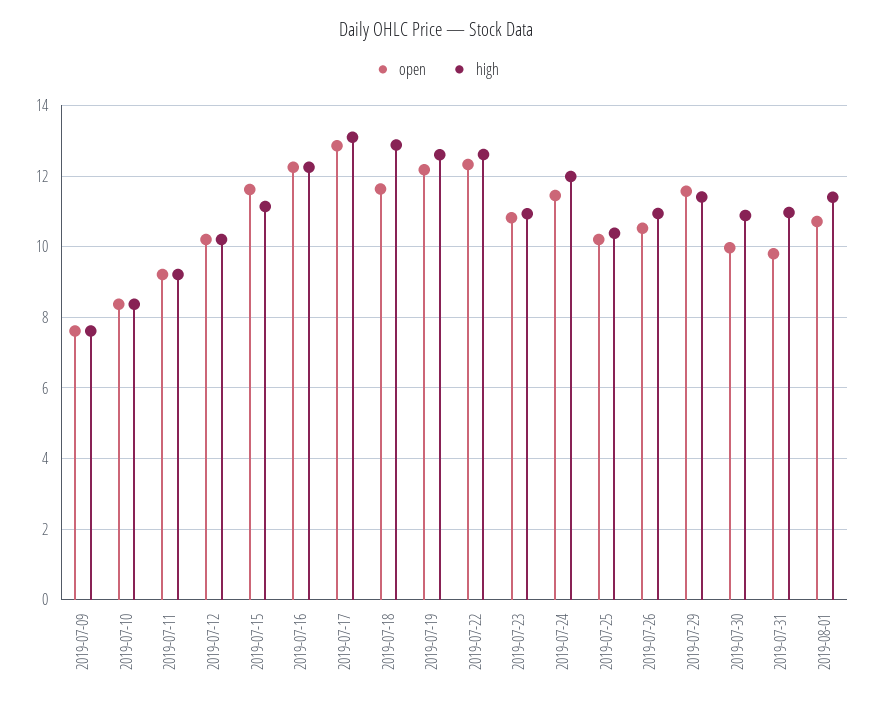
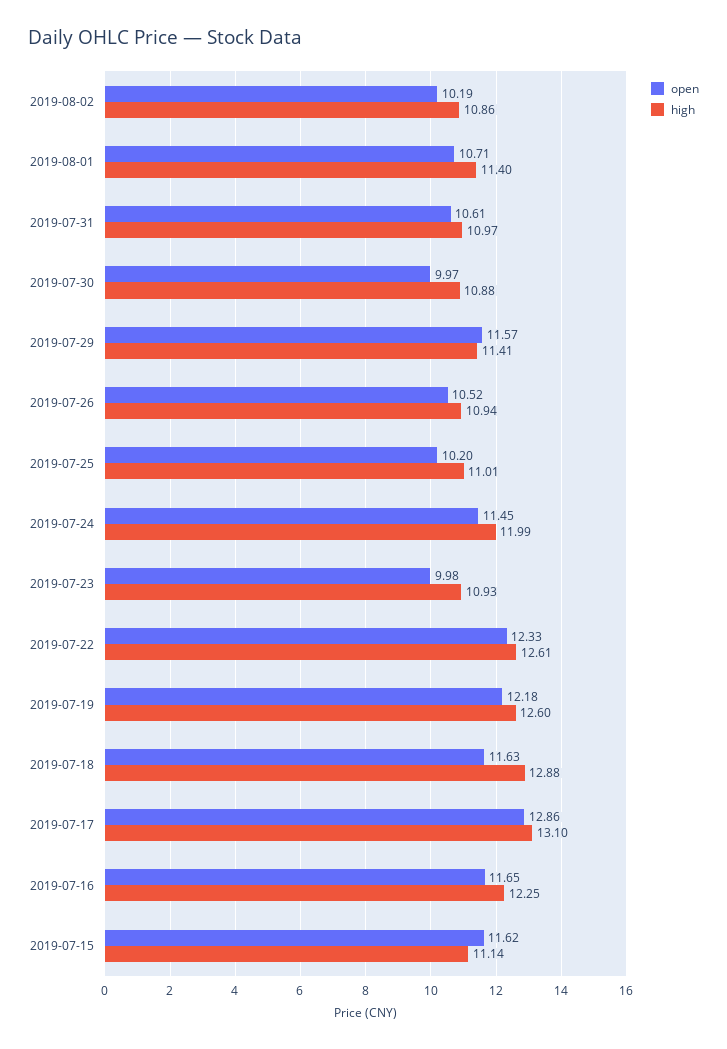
open, 2019-07-09: 7.6 -> none
high, 2019-07-09: 7.6 -> none
open, 2019-07-10: 8.4 -> none
high, 2019-07-10: 8.4 -> none
open, 2019-07-11: 9.2 -> none
high, 2019-07-11: 9.2 -> none
open, 2019-07-12: 10.2 -> none
high, 2019-07-12: 10.2 -> none
open, 2019-07-16: 12.2 -> 11.65
open, 2019-07-23: 10.8 -> 9.98
high, 2019-07-25: 10.4 -> 11.01
open, 2019-07-31: 9.8 -> 10.61
open, 2019-08-02: none -> 10.19
high, 2019-08-02: none -> 10.86

